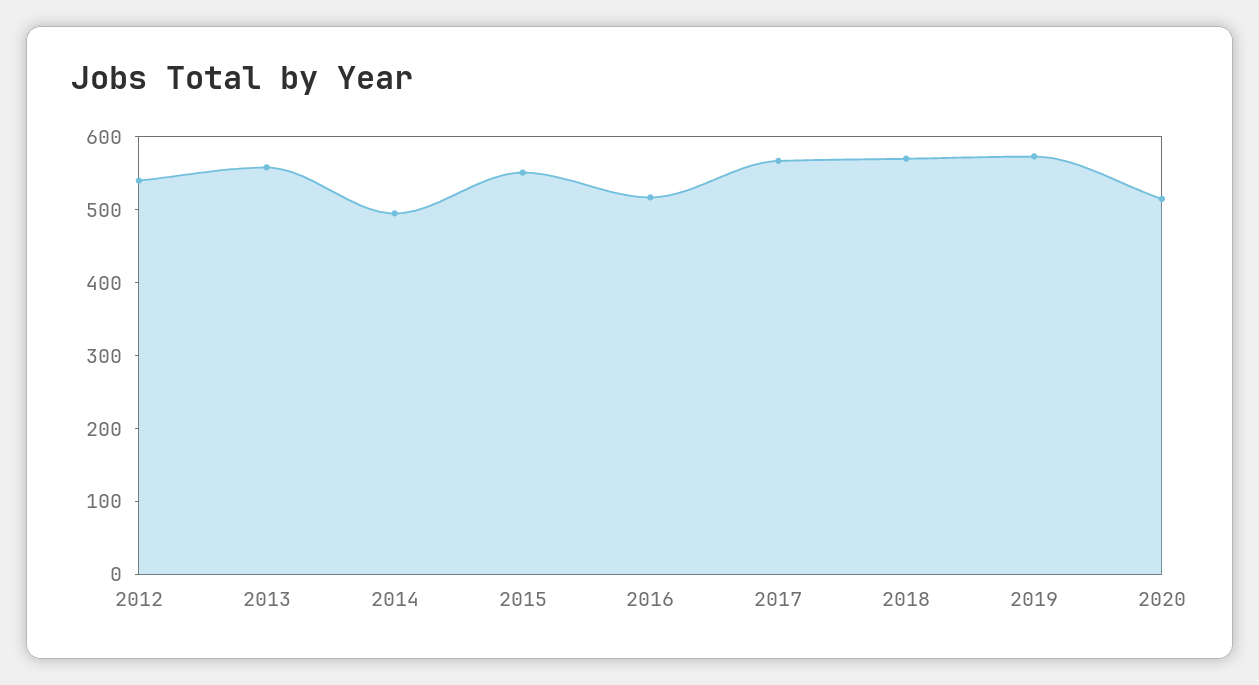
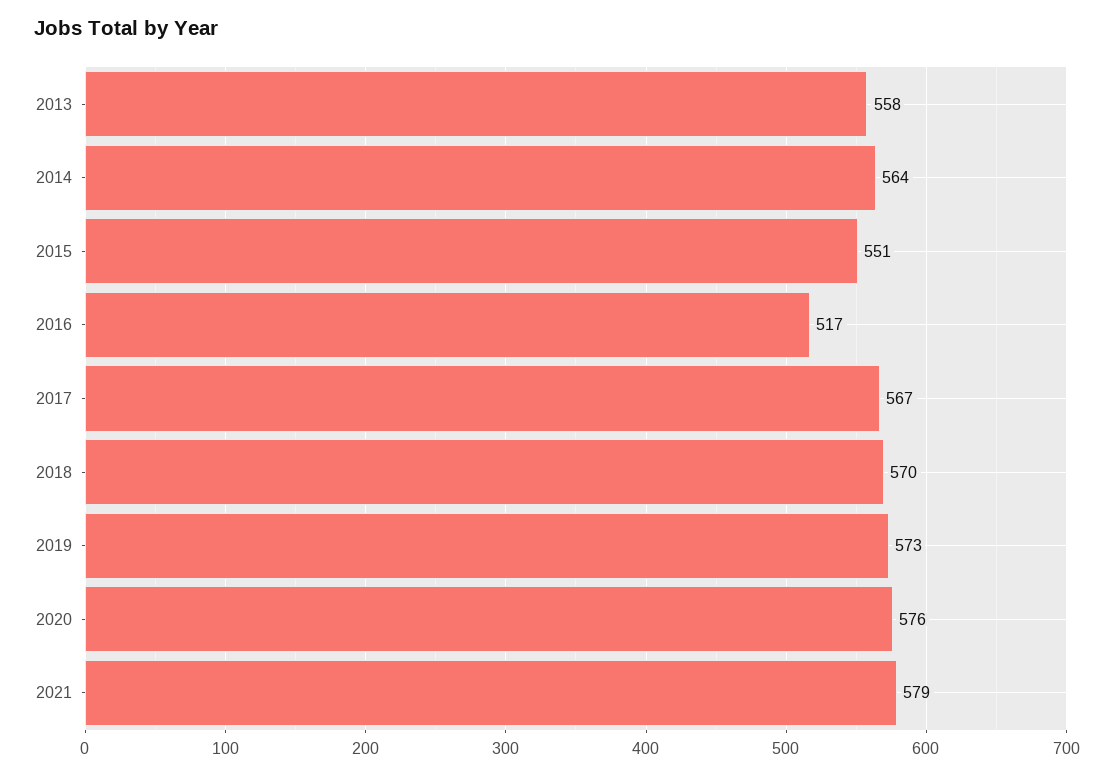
2012: 540 -> none
2014: 500 -> 564
2020: 520 -> 576
2021: none -> 579

